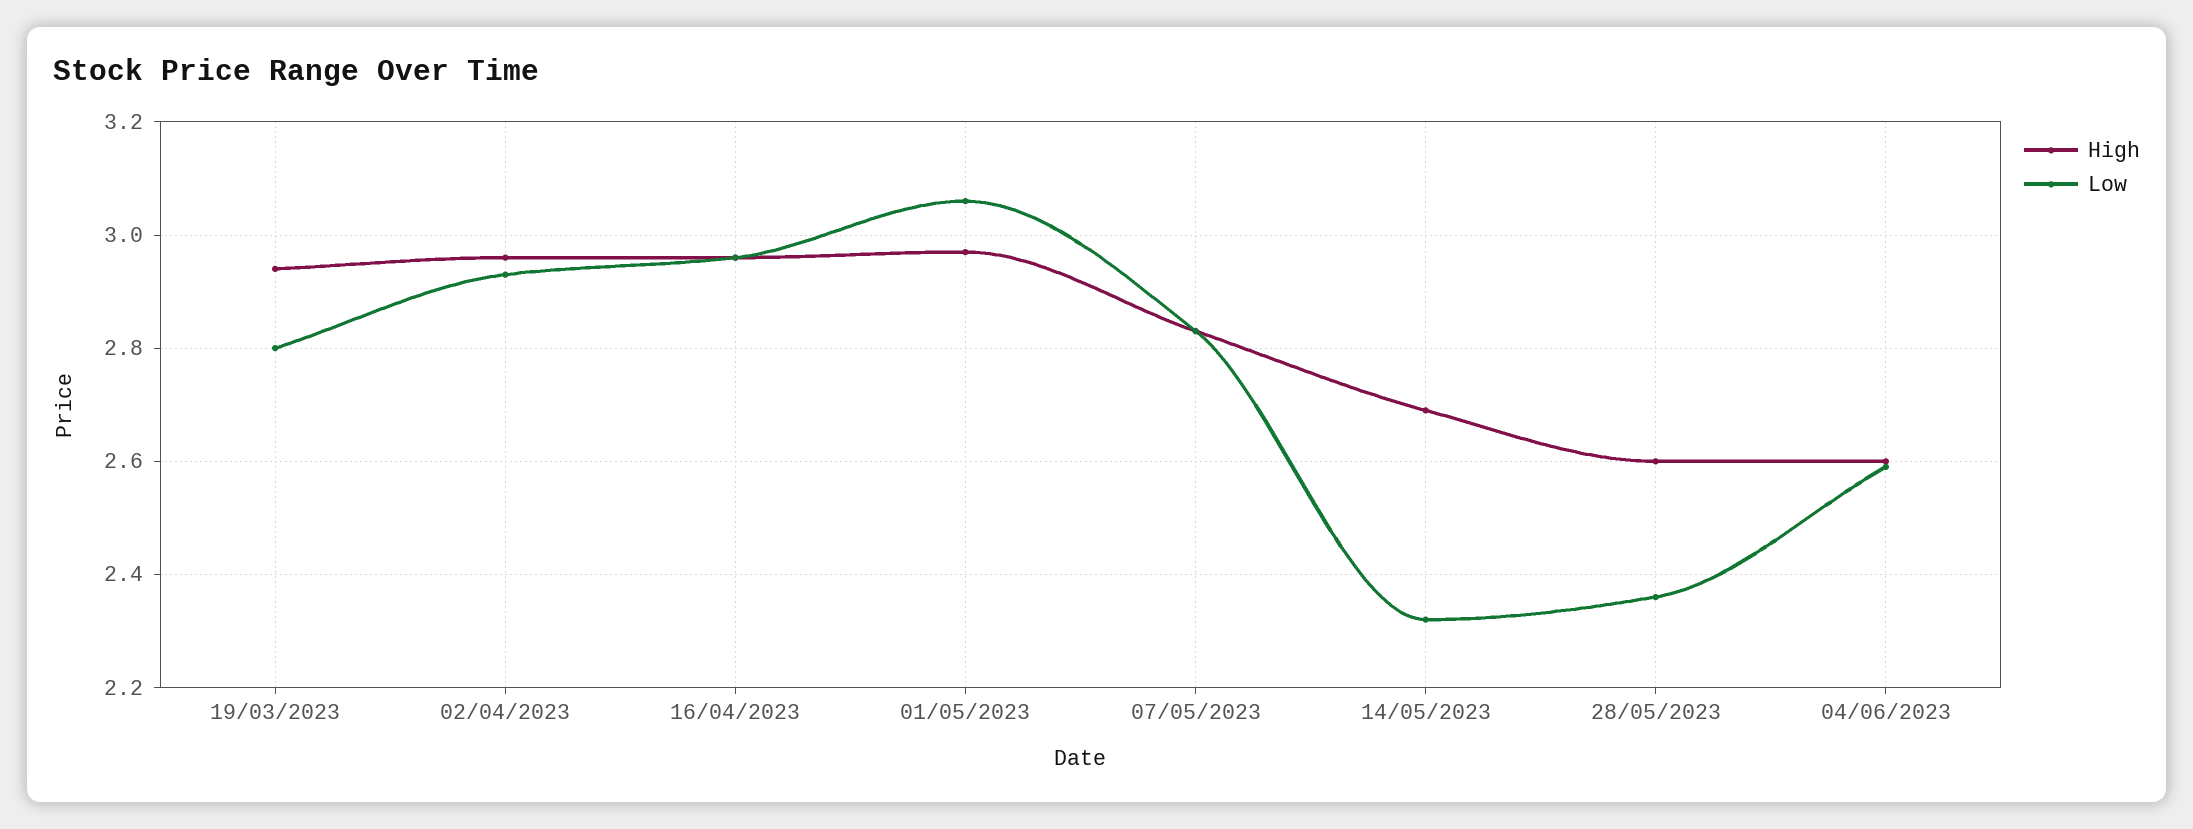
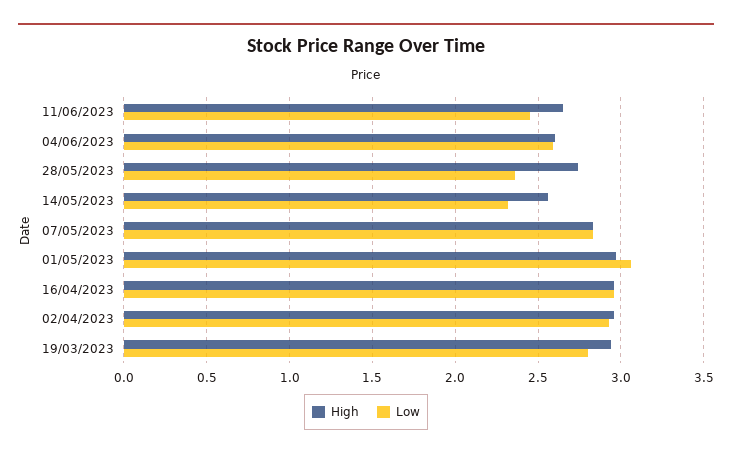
High, 14/05/2023: 2.7 -> 2.55
High, 28/05/2023: 2.6 -> 2.75
High, 11/06/2023: none -> 2.65
Low, 11/06/2023: none -> 2.45

